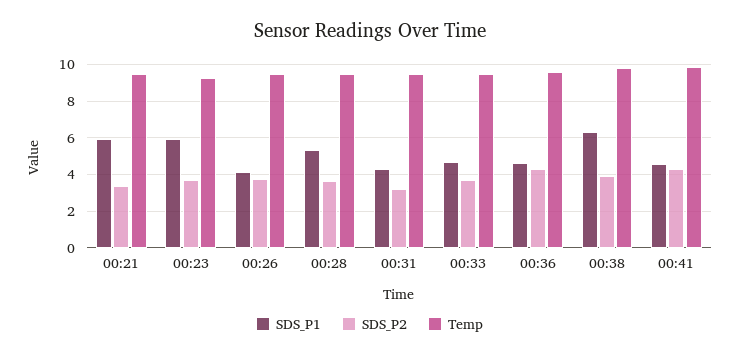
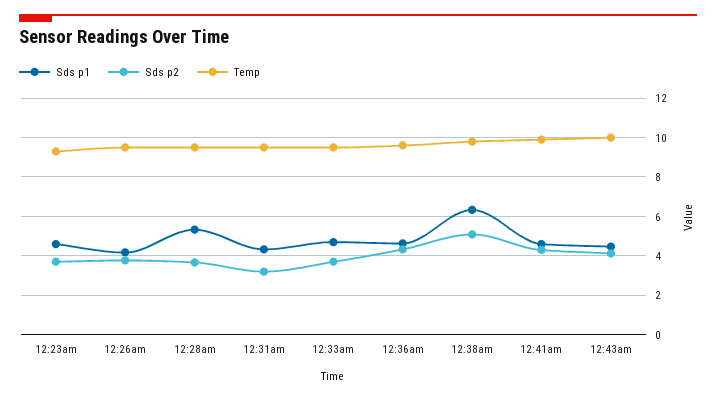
SDS_P1, 00:21: 6 -> none
SDS_P2, 00:21: 3.5 -> none
Temp, 00:21: 9.5 -> none
SDS_P1, 00:23: 6 -> 4.5
SDS_P2, 00:38: 4 -> 5
SDS_P1, 12:43am: none -> 4.5
SDS_P2, 12:43am: none -> 4
Temp, 12:43am: none -> 10

